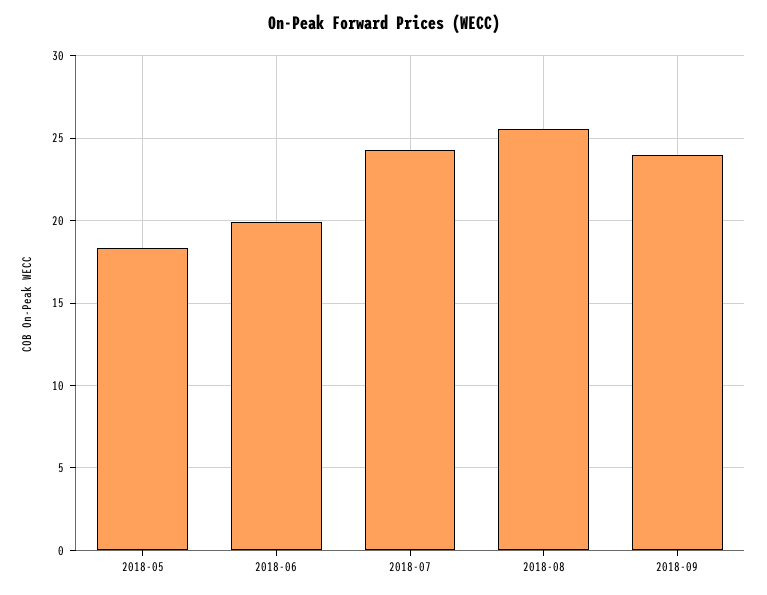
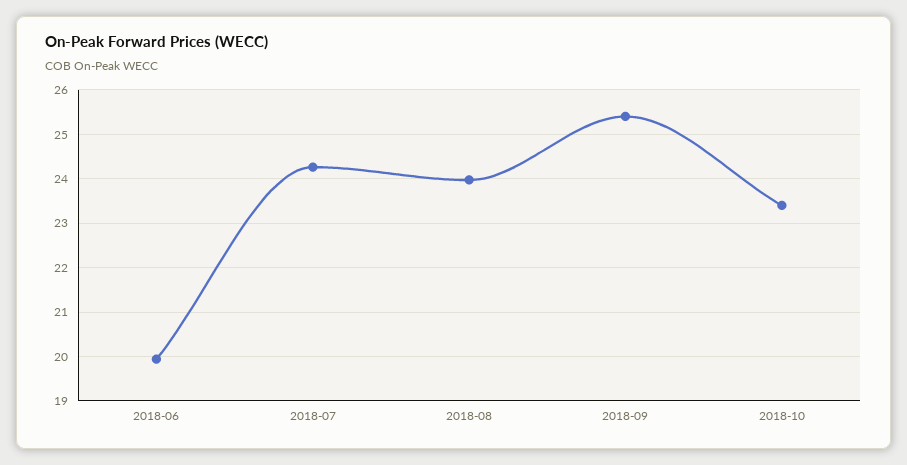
2018-05: 18.5 -> none
2018-08: 25.5 -> 24
2018-09: 24 -> 25.4
2018-10: none -> 23.4

